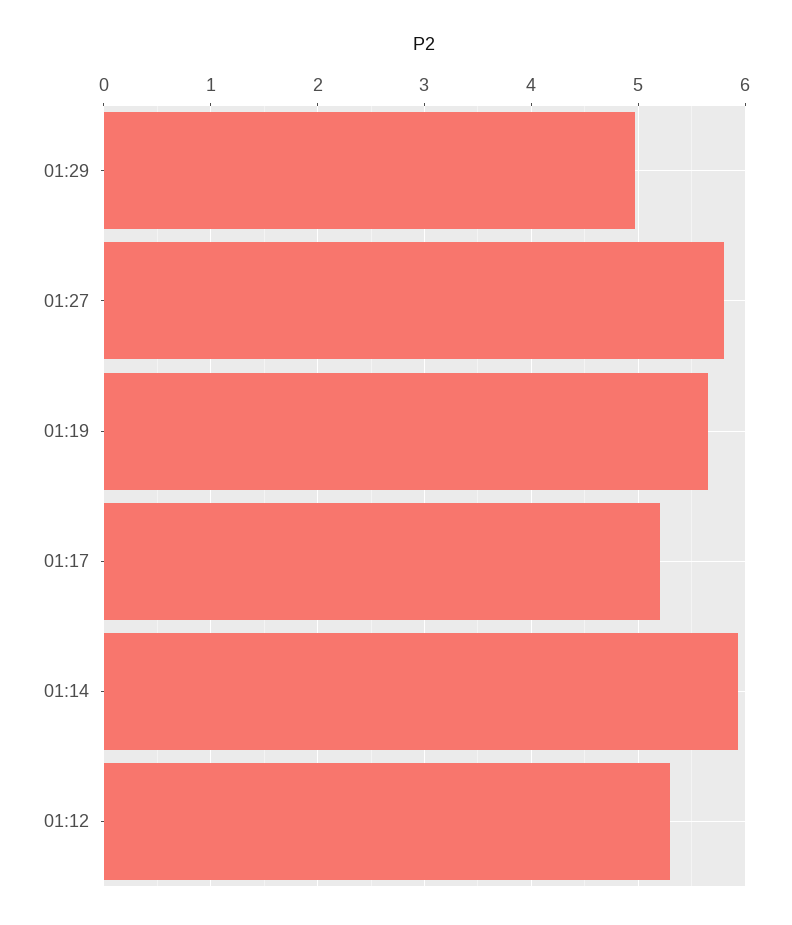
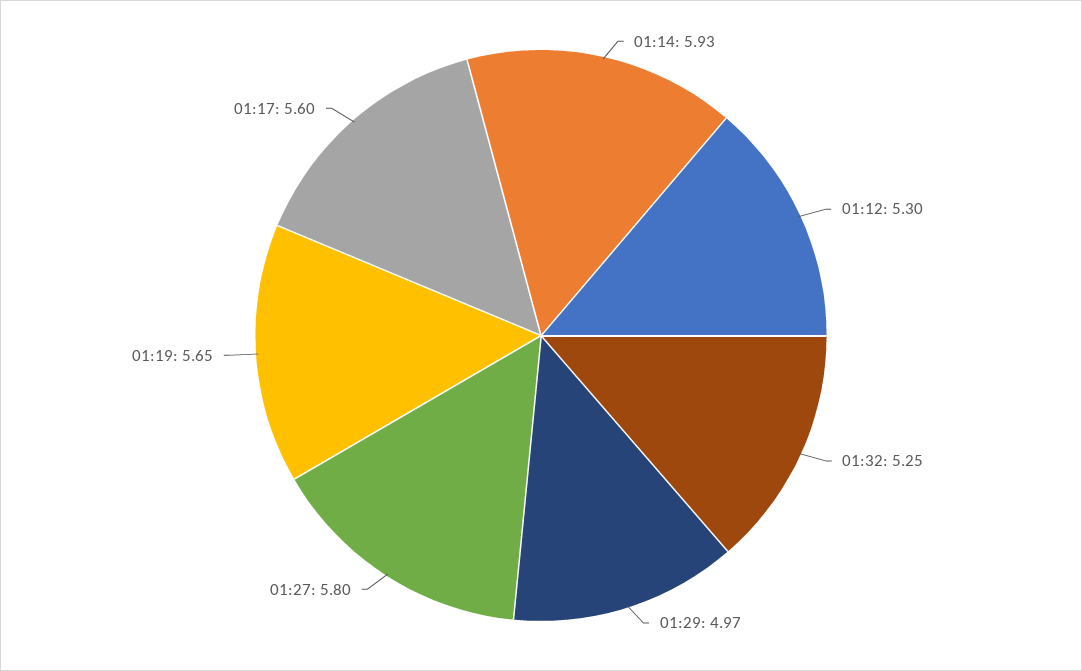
01:17: 5.2 -> 5.6
01:32: none -> 5.25

